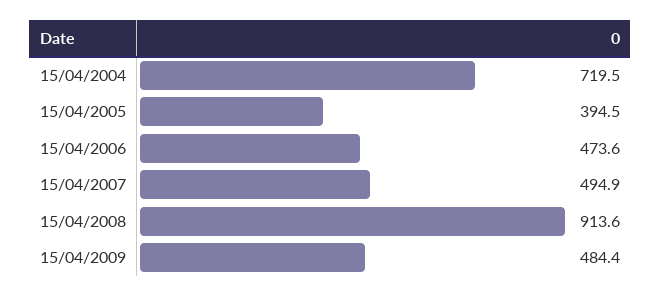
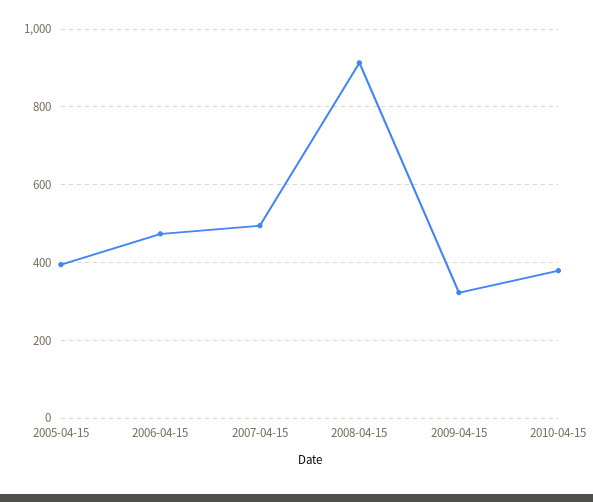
15/04/2004: 719.5 -> none
15/04/2009: 484.4 -> 320
2010-04-15: none -> 380

